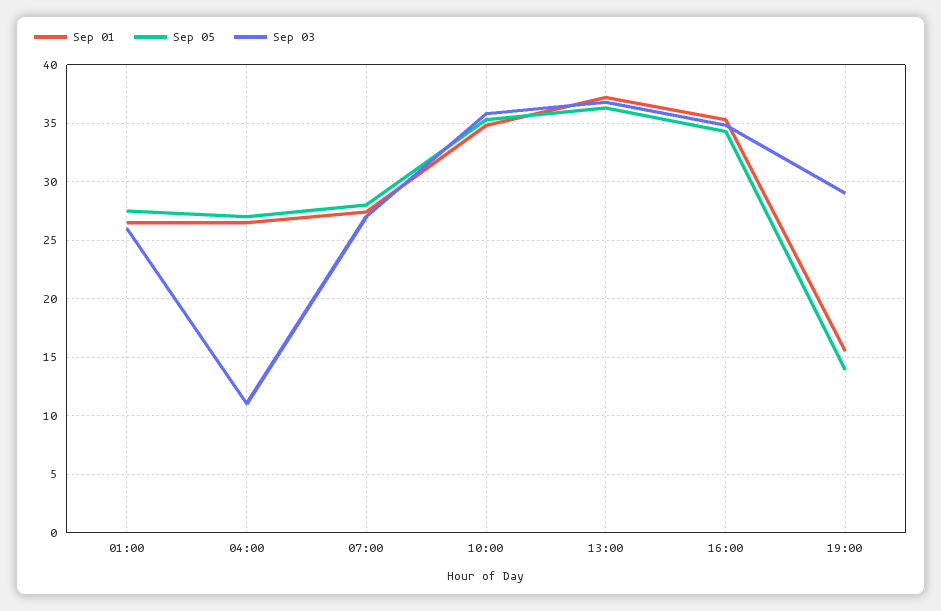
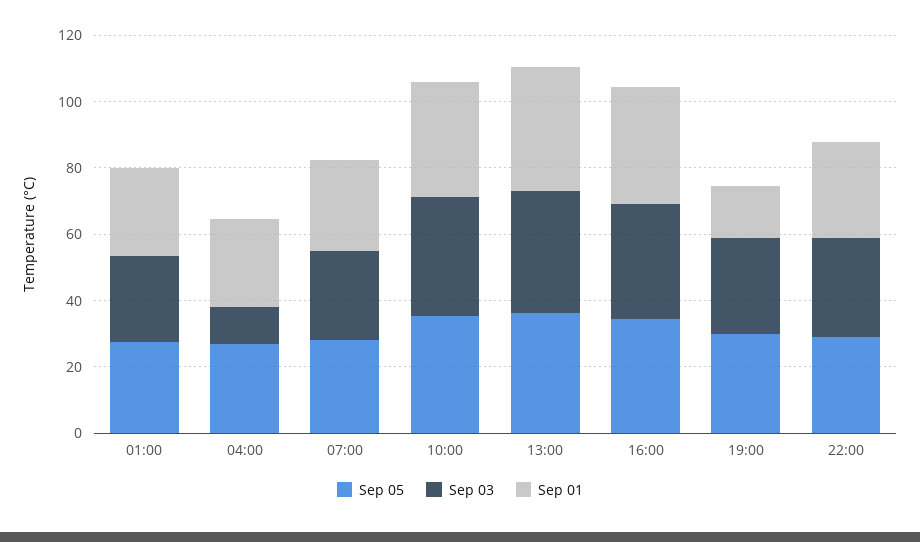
Sep 05, 19:00: 14 -> 30
Sep 05, 22:00: none -> 30
Sep 03, 22:00: none -> 30
Sep 01, 22:00: none -> 30

